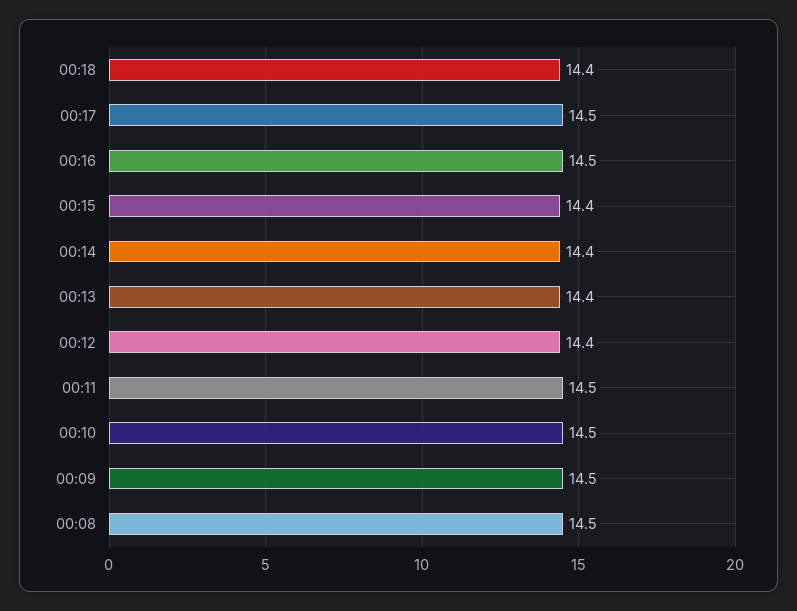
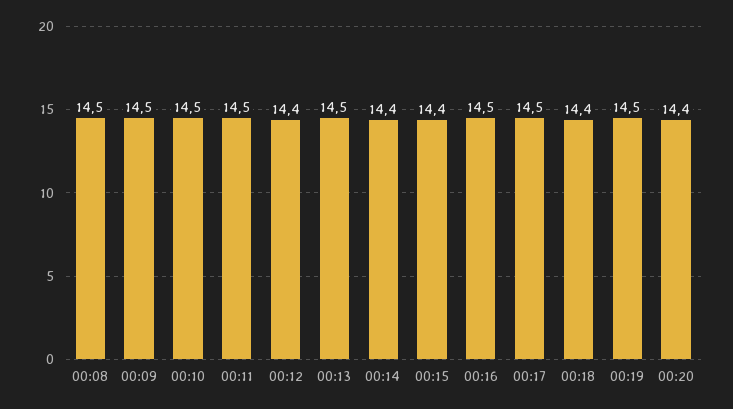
00:13: 14.4 -> 14.5
00:19: none -> 14.5
00:20: none -> 14.4

